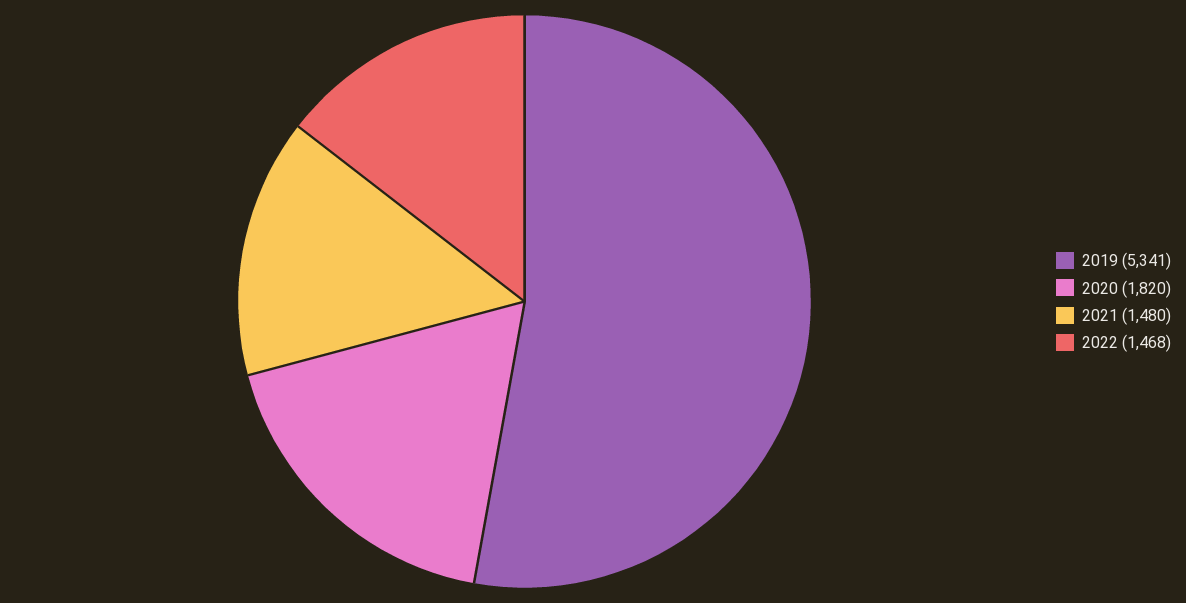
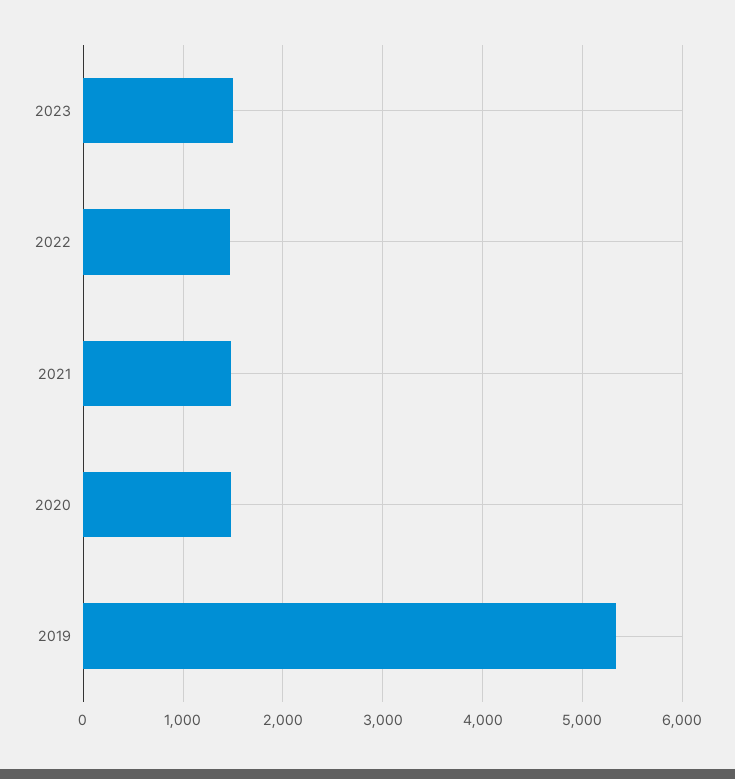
2020: 1820 -> 1500
2023: none -> 1500

